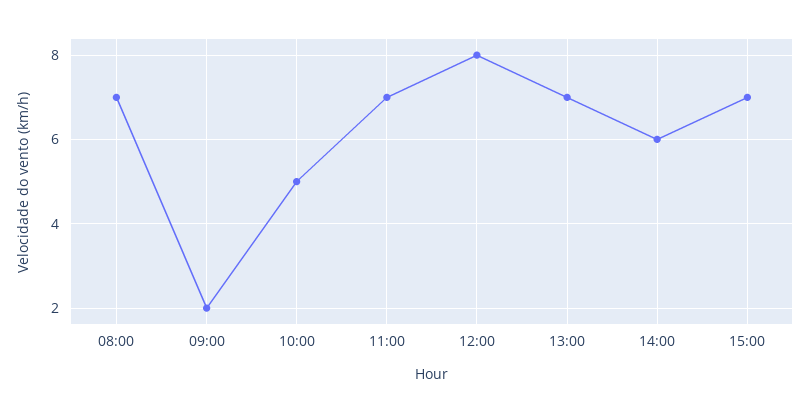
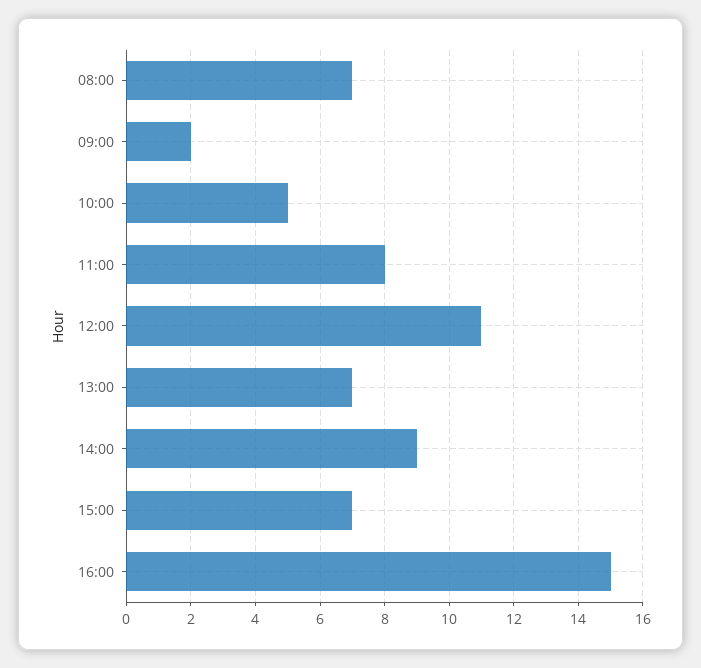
11:00: 7 -> 8
12:00: 8 -> 11
14:00: 6 -> 9
16:00: none -> 15

